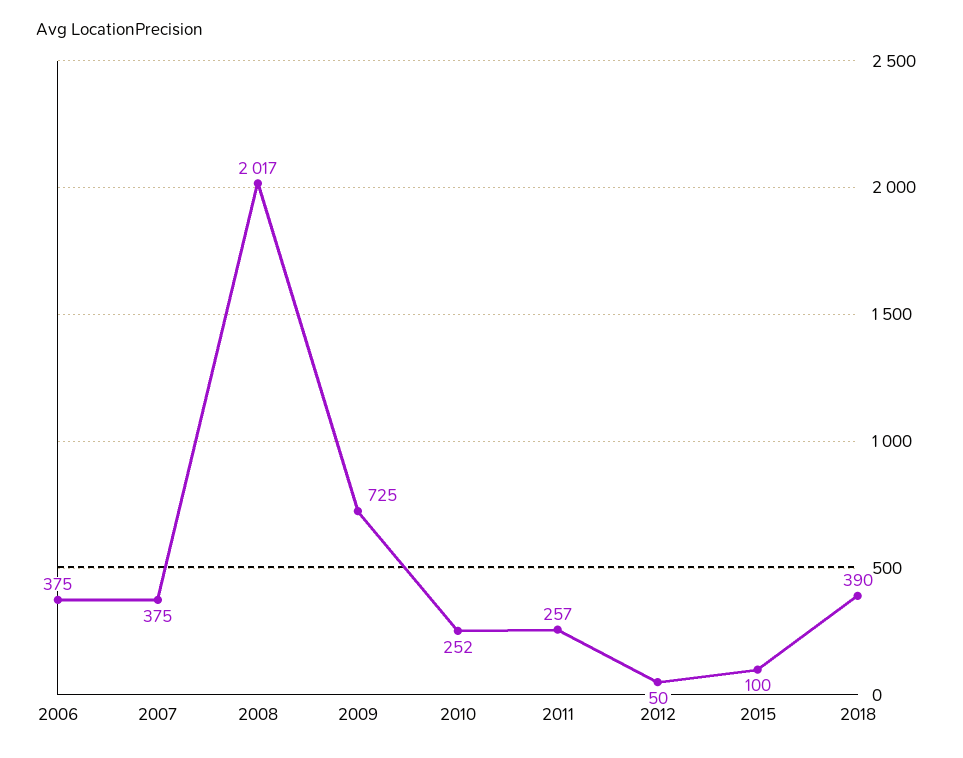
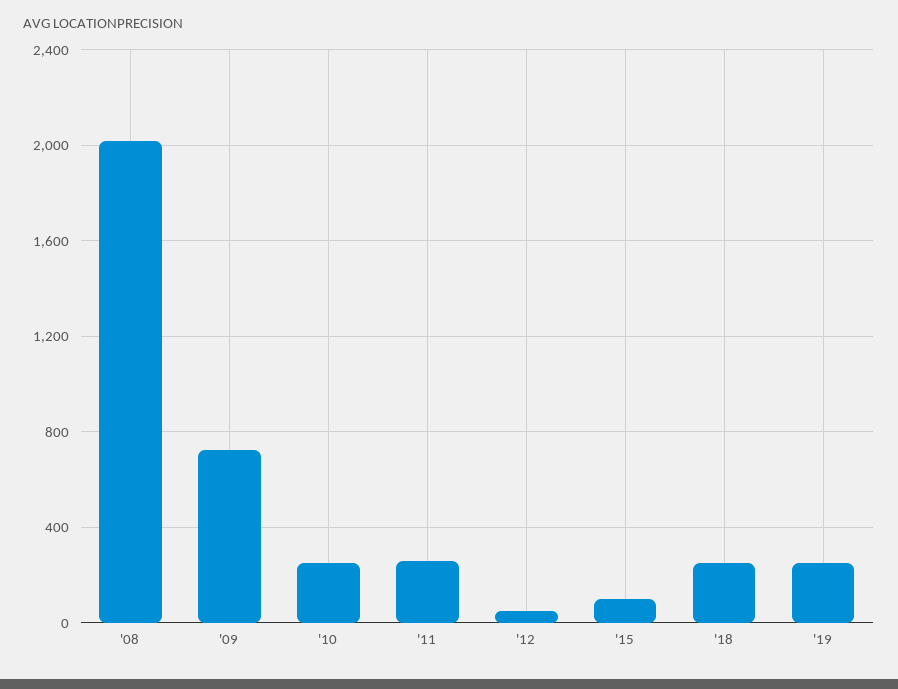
2006: 375 -> none
2007: 375 -> none
2018: 390 -> 250
'19: none -> 250

